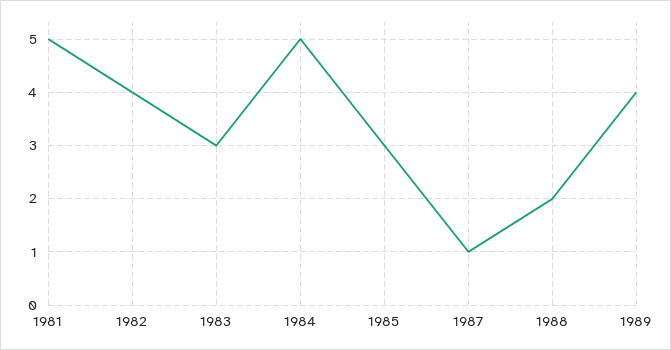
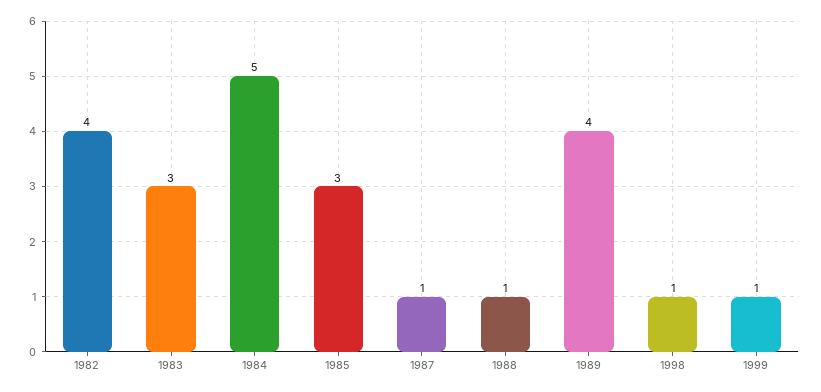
1981: 5 -> none
1988: 2 -> 1
1998: none -> 1
1999: none -> 1

